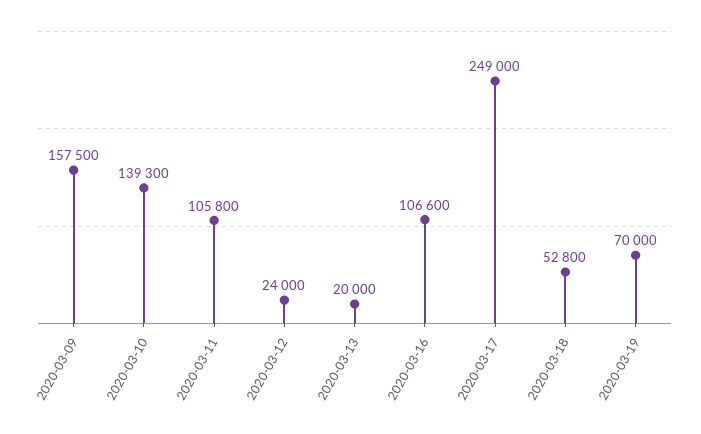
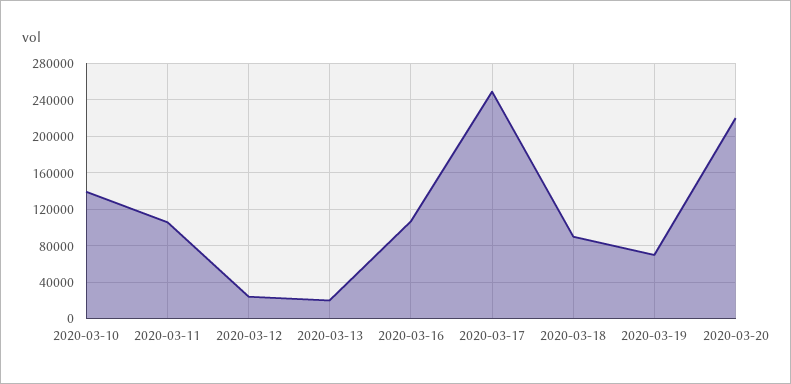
2020-03-09: 157500 -> none
2020-03-18: 52800 -> 90000
2020-03-20: none -> 220000

